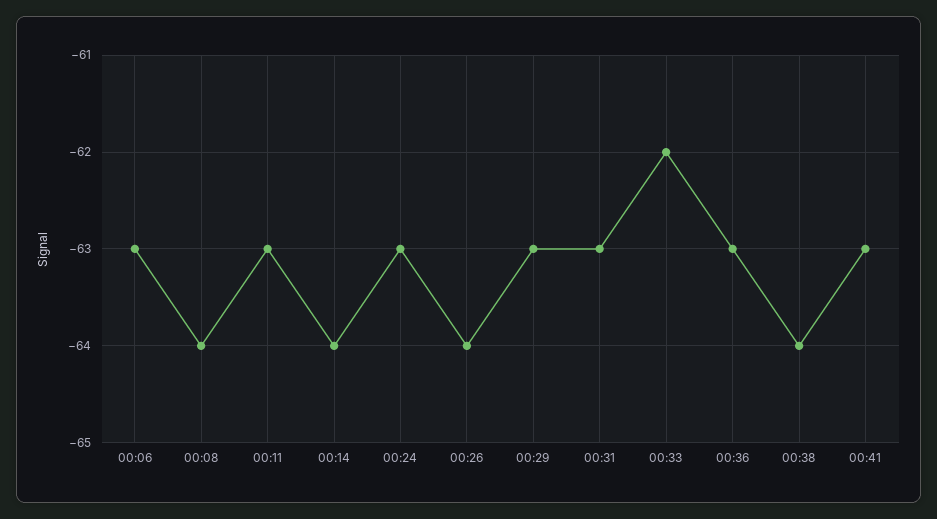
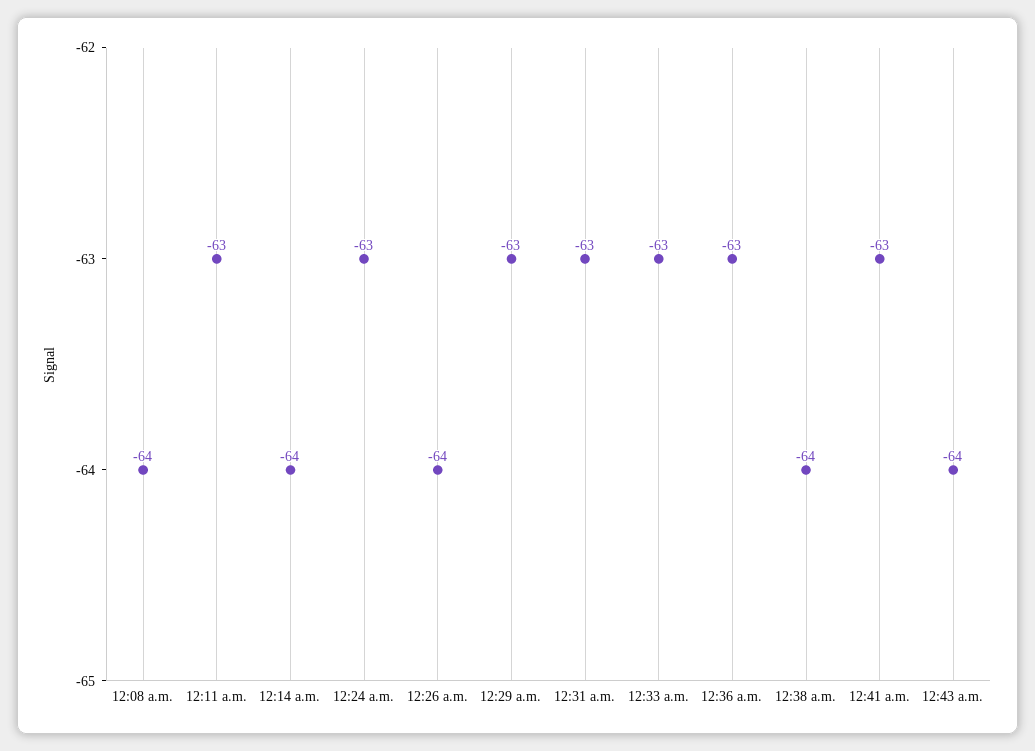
00:06: -63 -> none
00:33: -62 -> -63
12:43 a.m.: none -> -64

